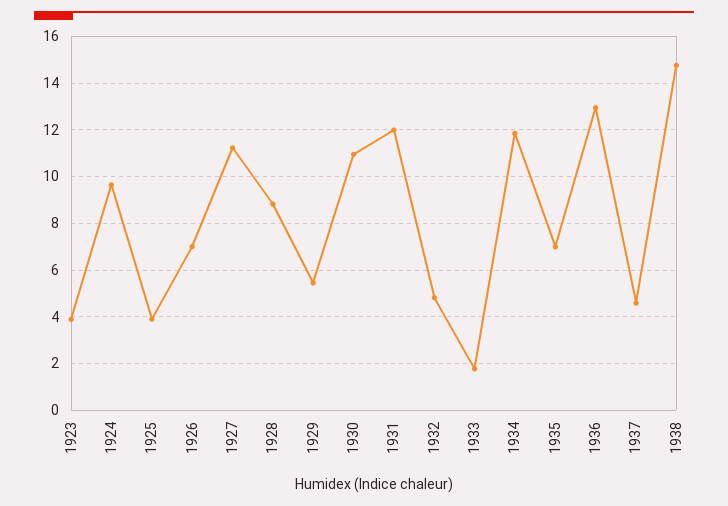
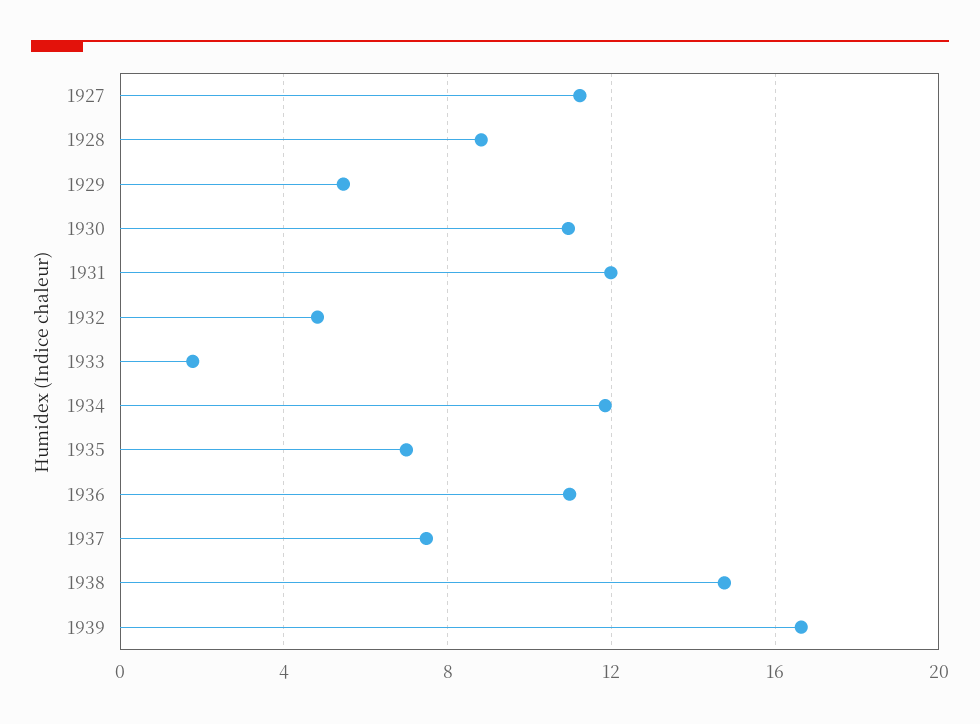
1923: 4 -> none
1924: 9.5 -> none
1925: 4 -> none
1926: 7 -> none
1936: 13 -> 11
1937: 4.5 -> 7.5
1939: none -> 16.5

